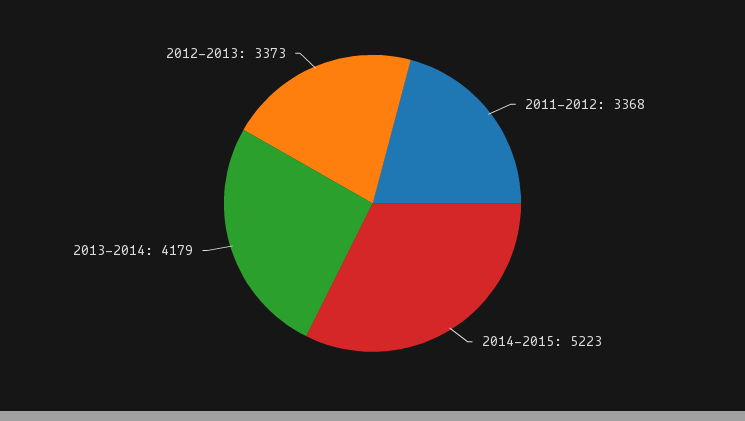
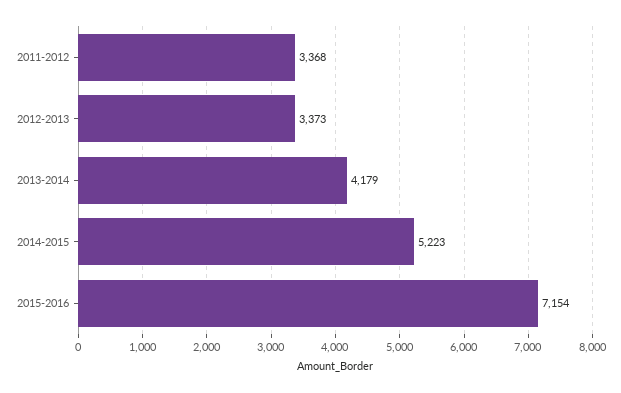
2015-2016: none -> 7154

